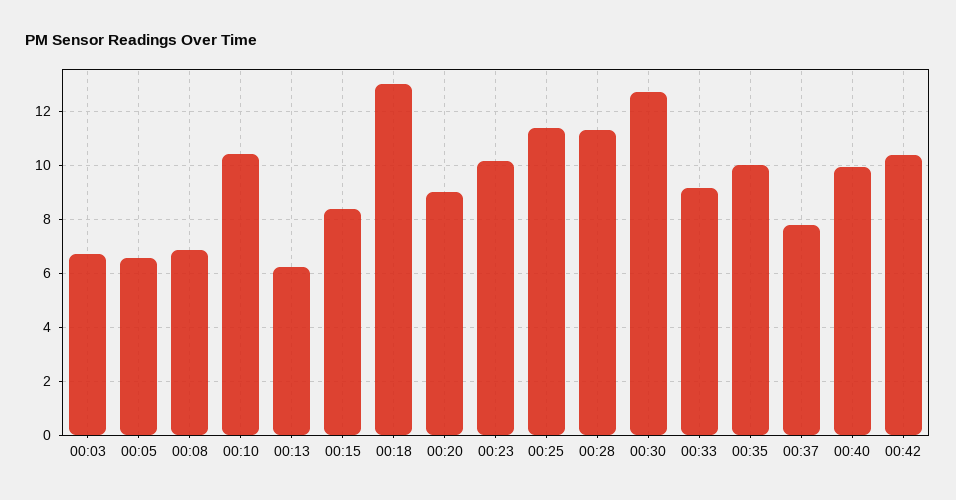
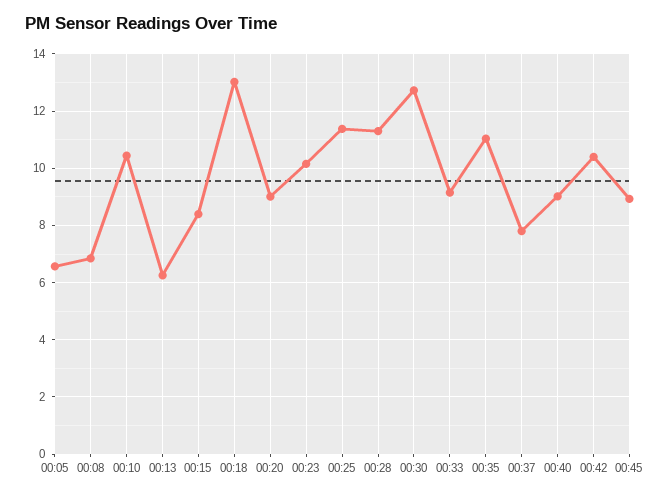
00:03: 6.75 -> none
00:35: 10 -> 11
00:40: 10 -> 9
00:45: none -> 9

